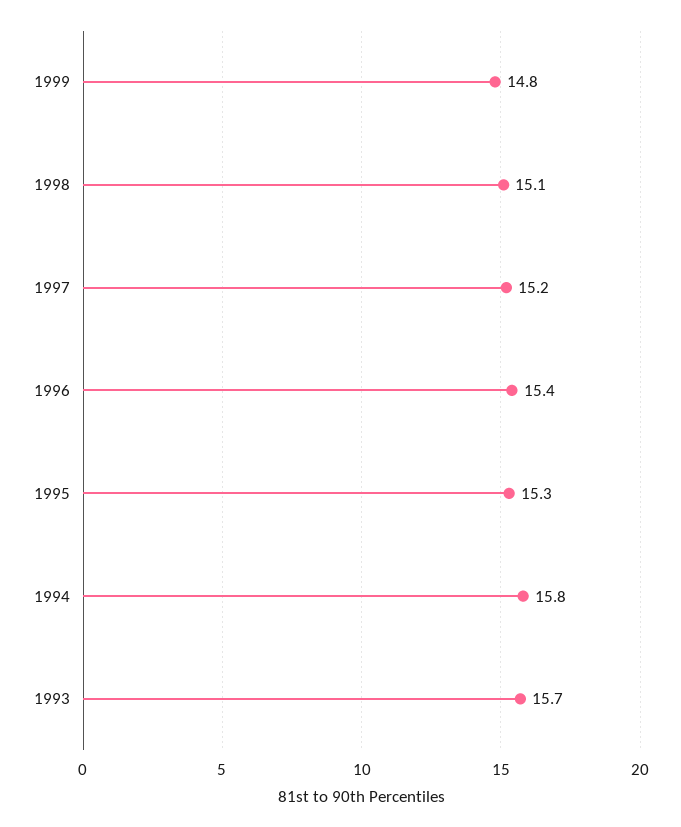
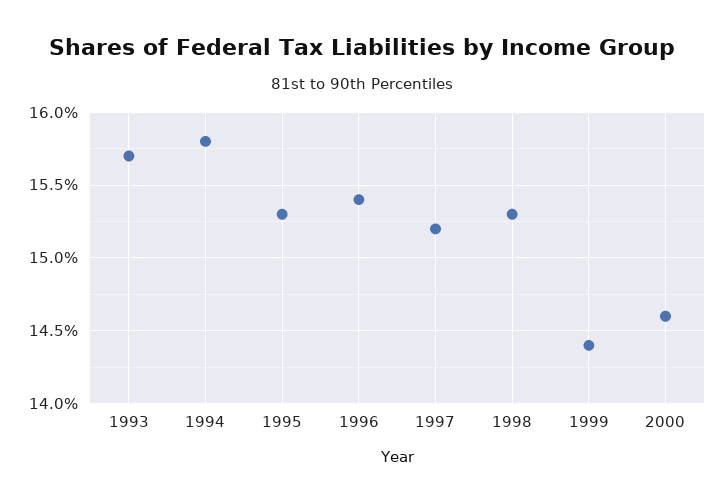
1999: 14.8 -> 14.4
1998: 15.1 -> 15.3
2000: none -> 14.6

